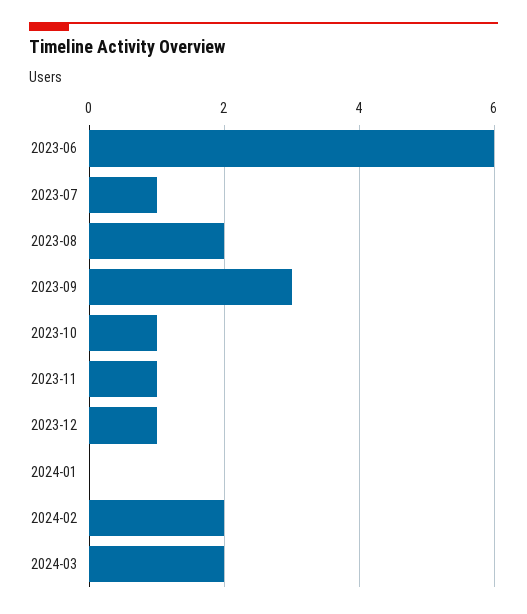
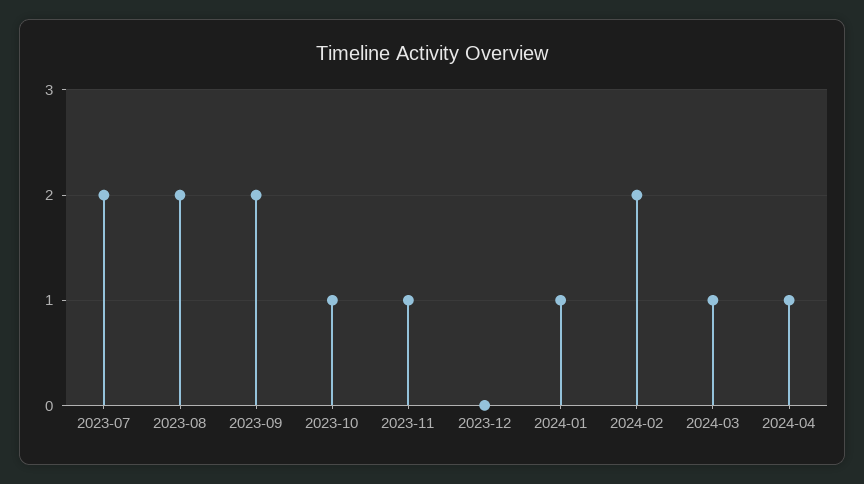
2023-06: 6 -> none
2023-07: 1 -> 2
2023-09: 3 -> 2
2023-12: 1 -> 0
2024-01: 0 -> 1
2024-03: 2 -> 1
2024-04: none -> 1

